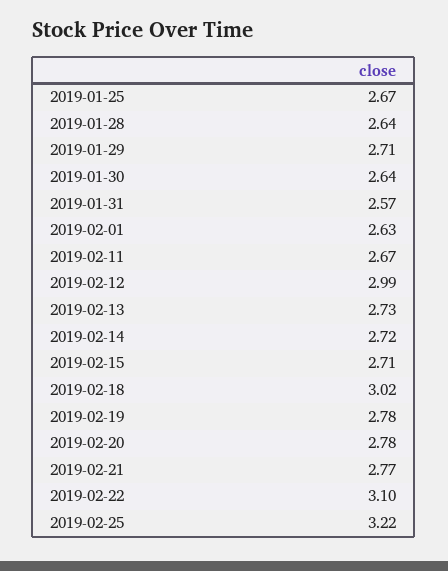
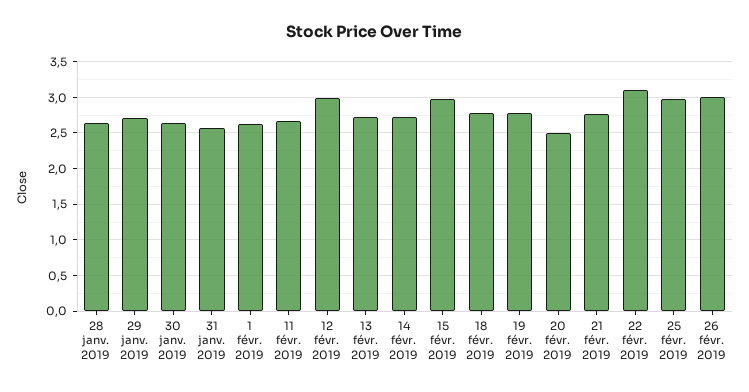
2019-01-25: 2.67 -> none
2019-02-15: 2.71 -> 3
2019-02-18: 3.02 -> 2.8
2019-02-20: 2.78 -> 2.5
2019-02-25: 3.22 -> 3
26 févr. 2019: none -> 3

